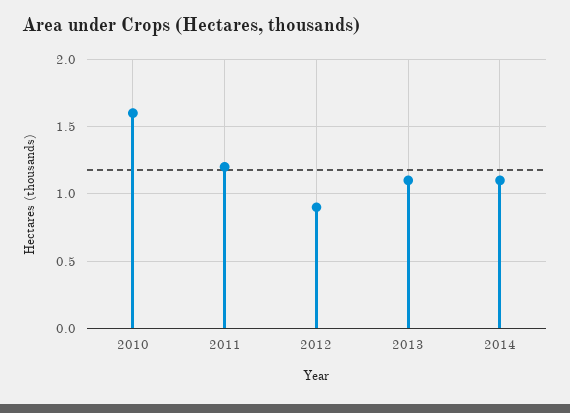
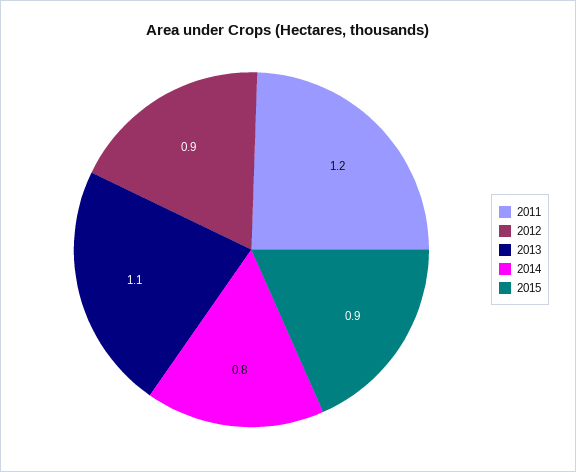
2010: 1.6 -> none
2014: 1.1 -> 0.8
2015: none -> 0.9

